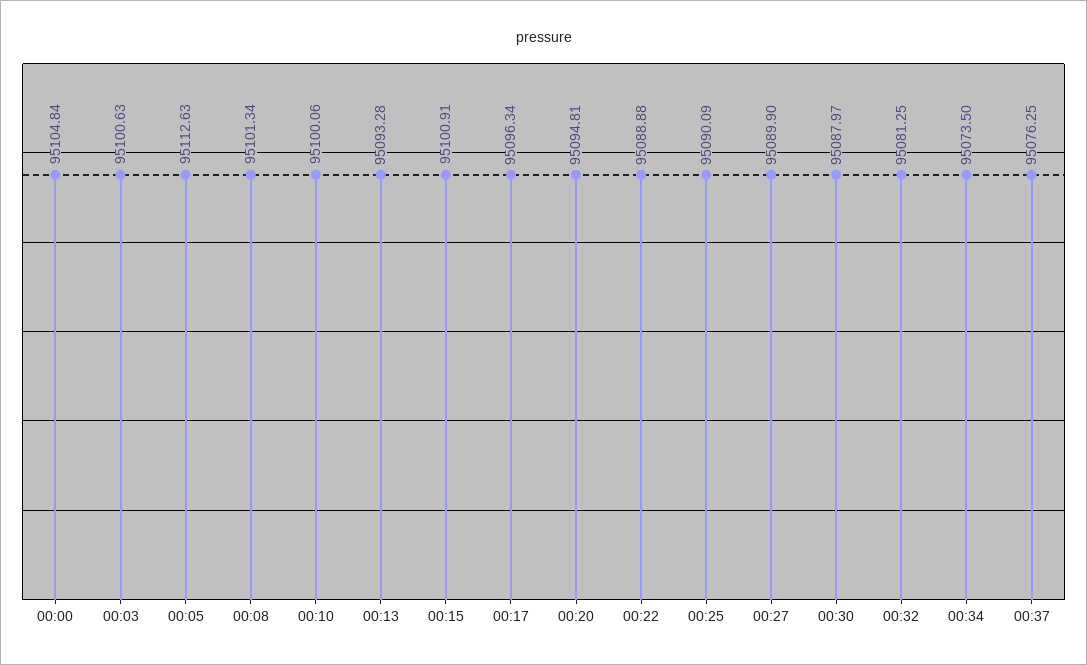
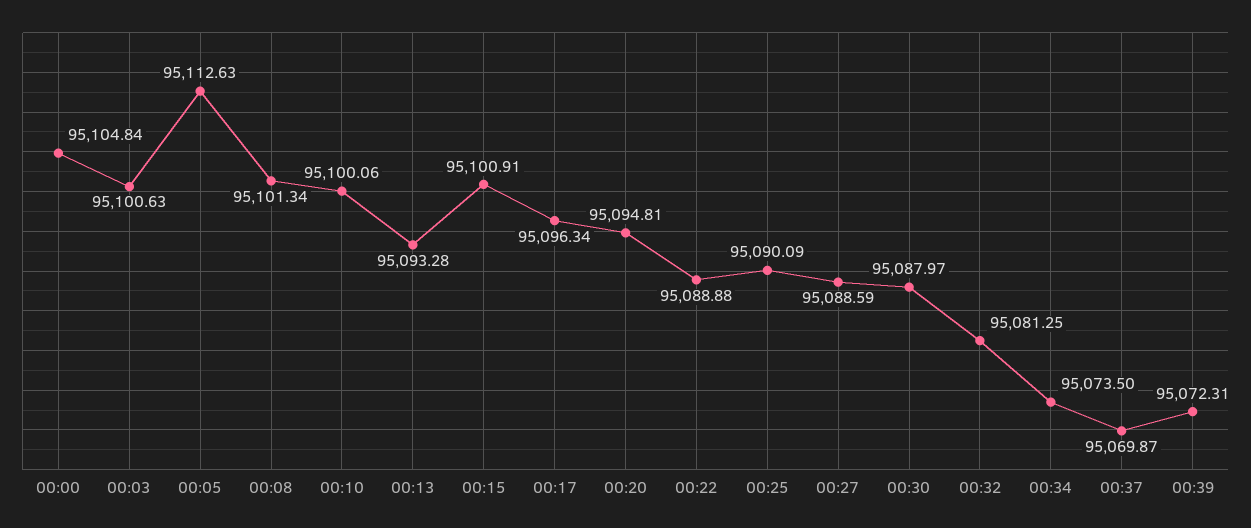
00:27: 95089.9 -> 95088.59
00:37: 95076.25 -> 95069.87
00:39: none -> 95072.31

